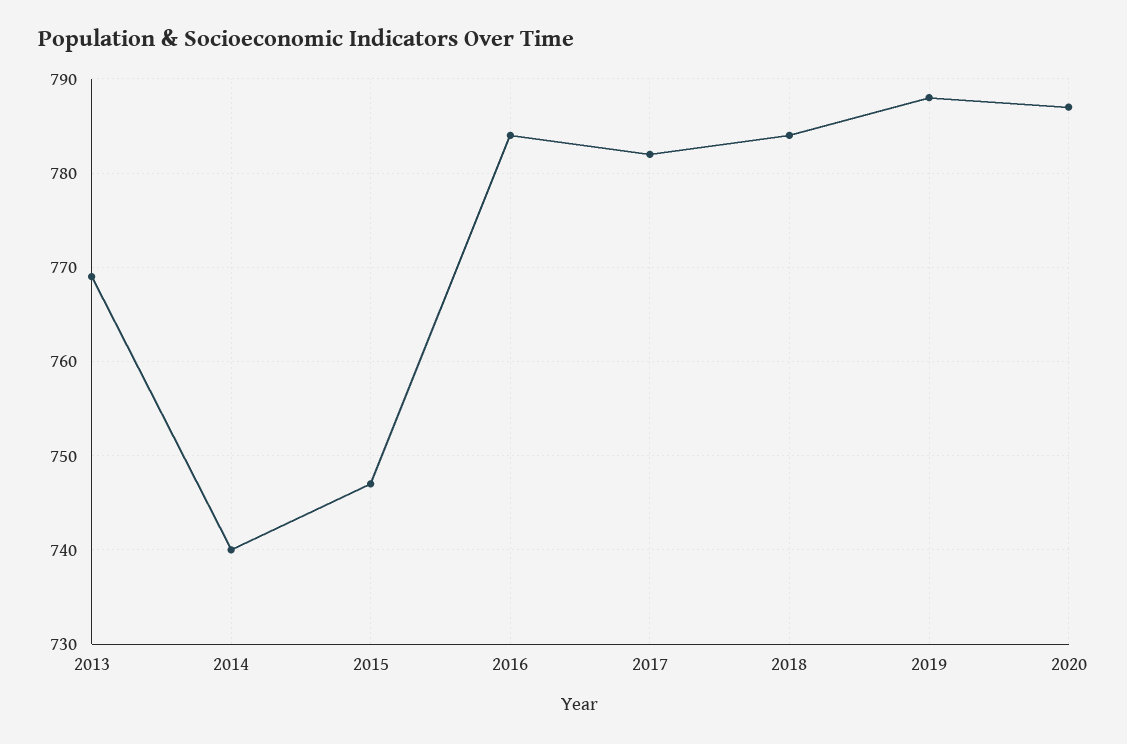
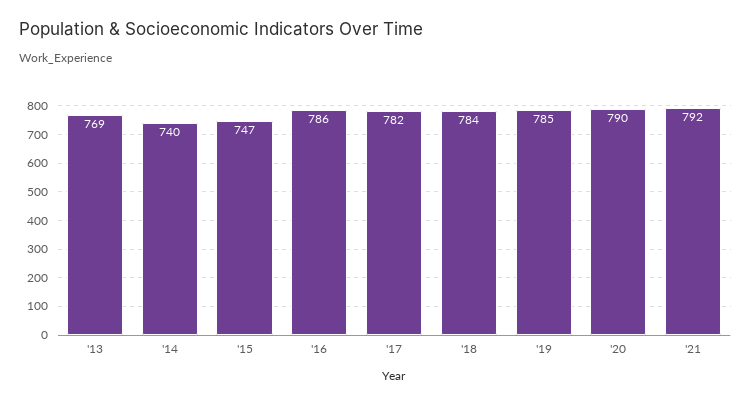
2016: 784 -> 786
2019: 788 -> 785
2020: 787 -> 790
'21: none -> 792

